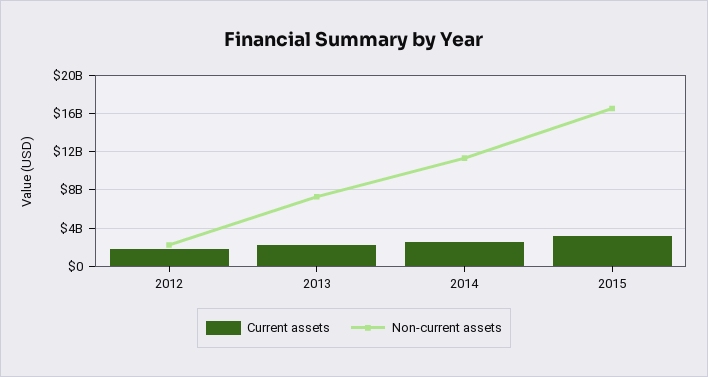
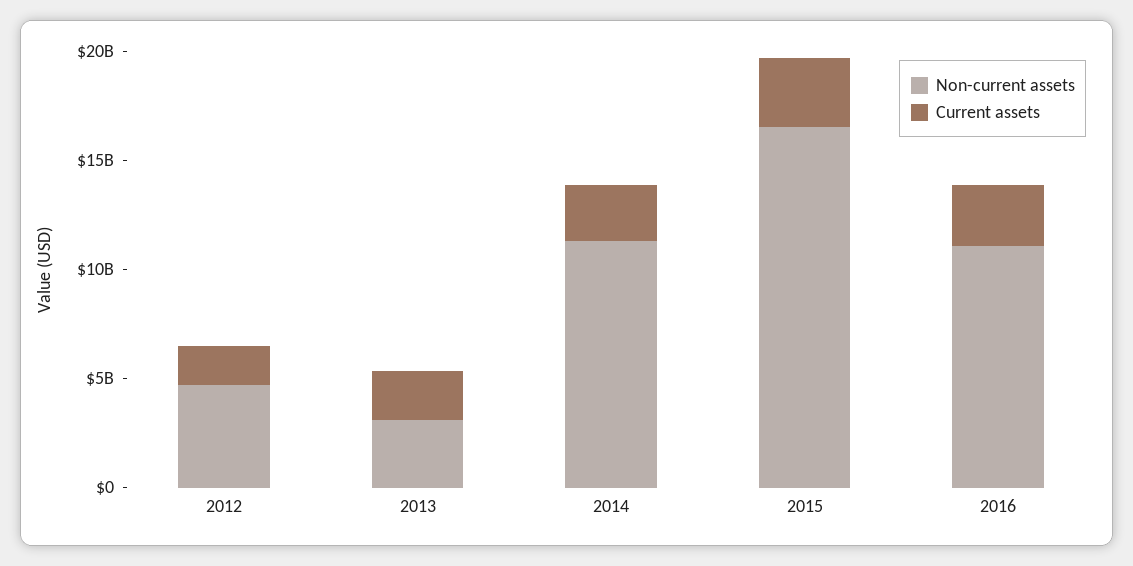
Non-current assets, 2012: 2000000000 -> 5000000000
Non-current assets, 2013: 7000000000 -> 3000000000
Non-current assets, 2016: none -> 11000000000
Current assets, 2016: none -> 3000000000

